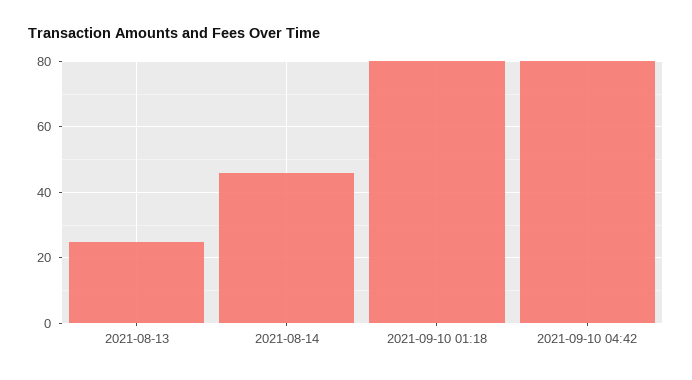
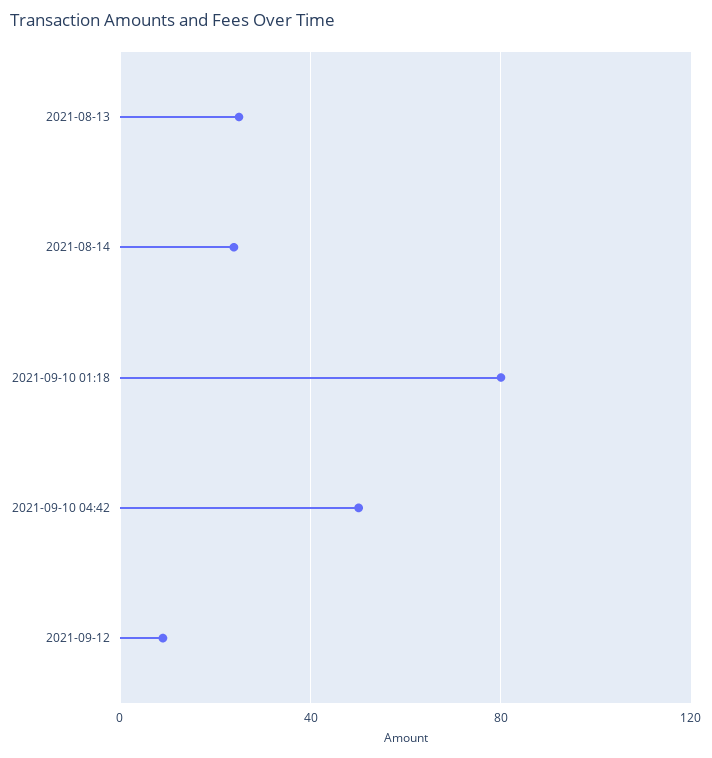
2021-08-14: 46 -> 25
2021-09-10 04:42: 80 -> 50
2021-09-12: none -> 10

